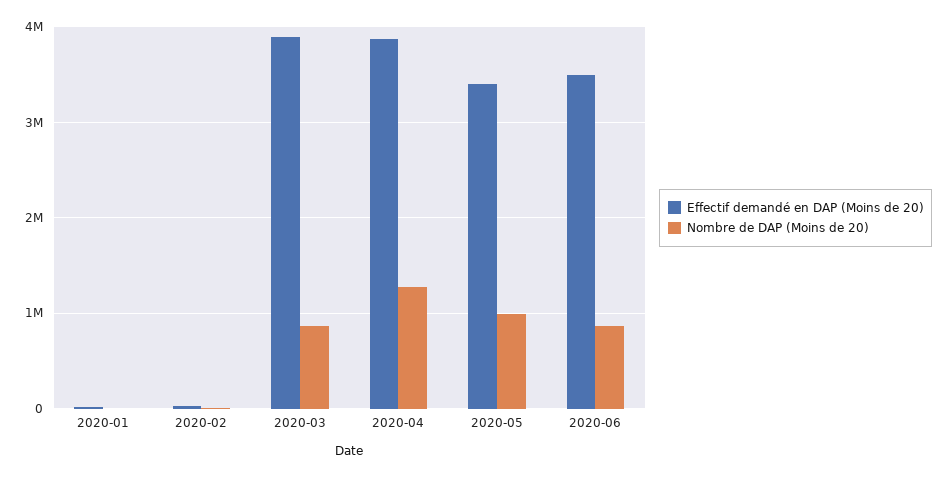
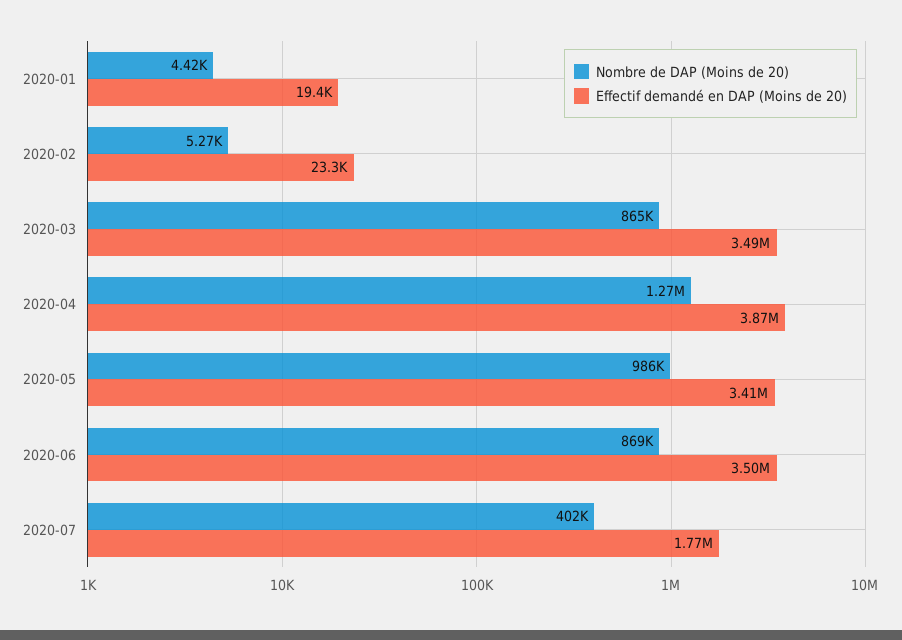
Effectif demandé en DAP (Moins de 20), 2020-03: 3900000 -> 3490000
Nombre de DAP (Moins de 20), 2020-07: none -> 402000
Effectif demandé en DAP (Moins de 20), 2020-07: none -> 1770000

